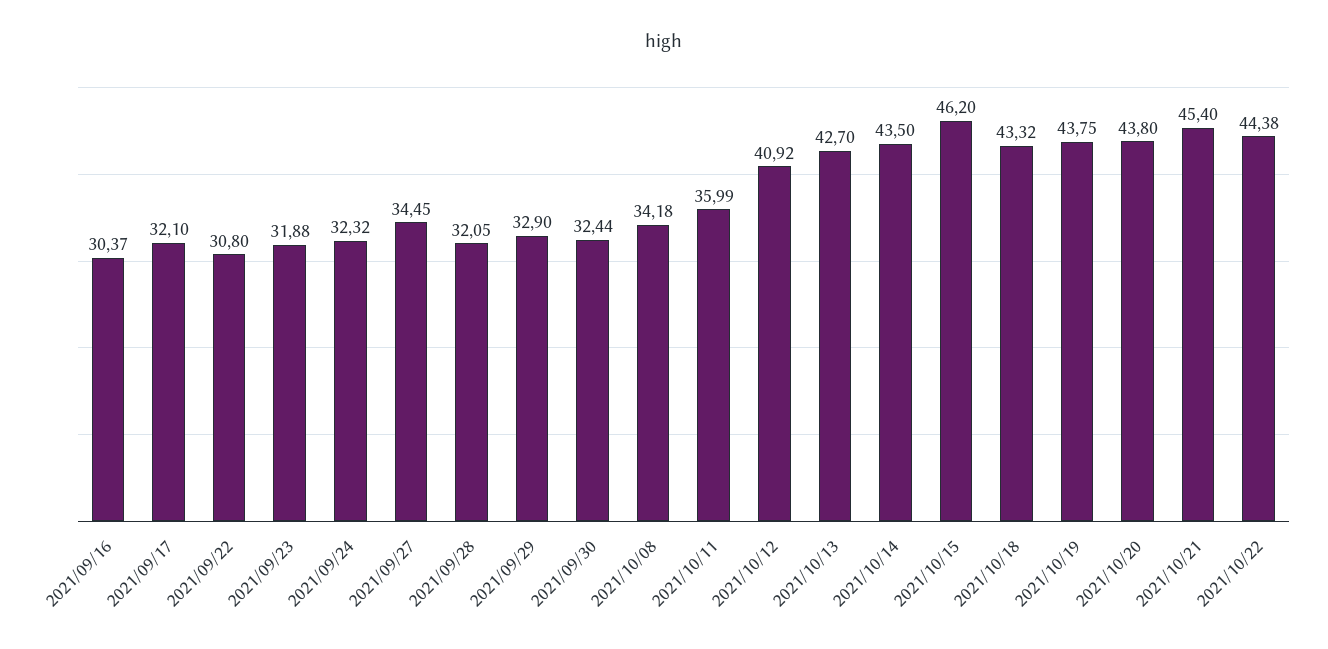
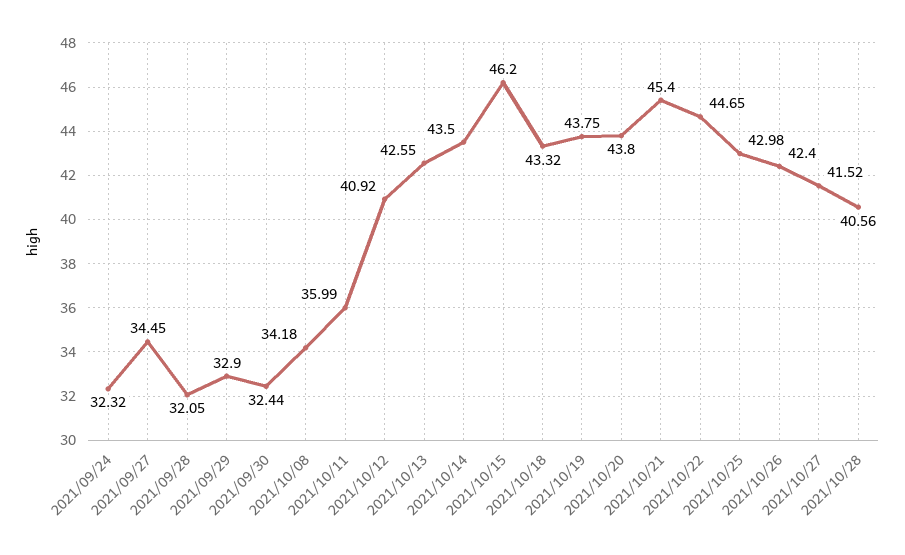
2021/09/16: 30.37 -> none
2021/09/17: 32.1 -> none
2021/09/22: 30.8 -> none
2021/09/23: 31.88 -> none
2021/10/13: 42.7 -> 42.55
2021/10/22: 44.38 -> 44.65
2021/10/25: none -> 42.98
2021/10/26: none -> 42.4
2021/10/27: none -> 41.52
2021/10/28: none -> 40.56

